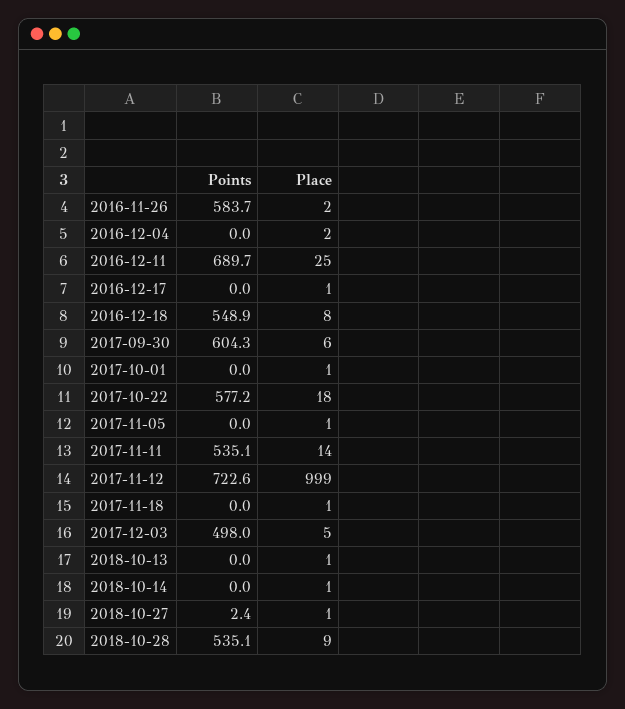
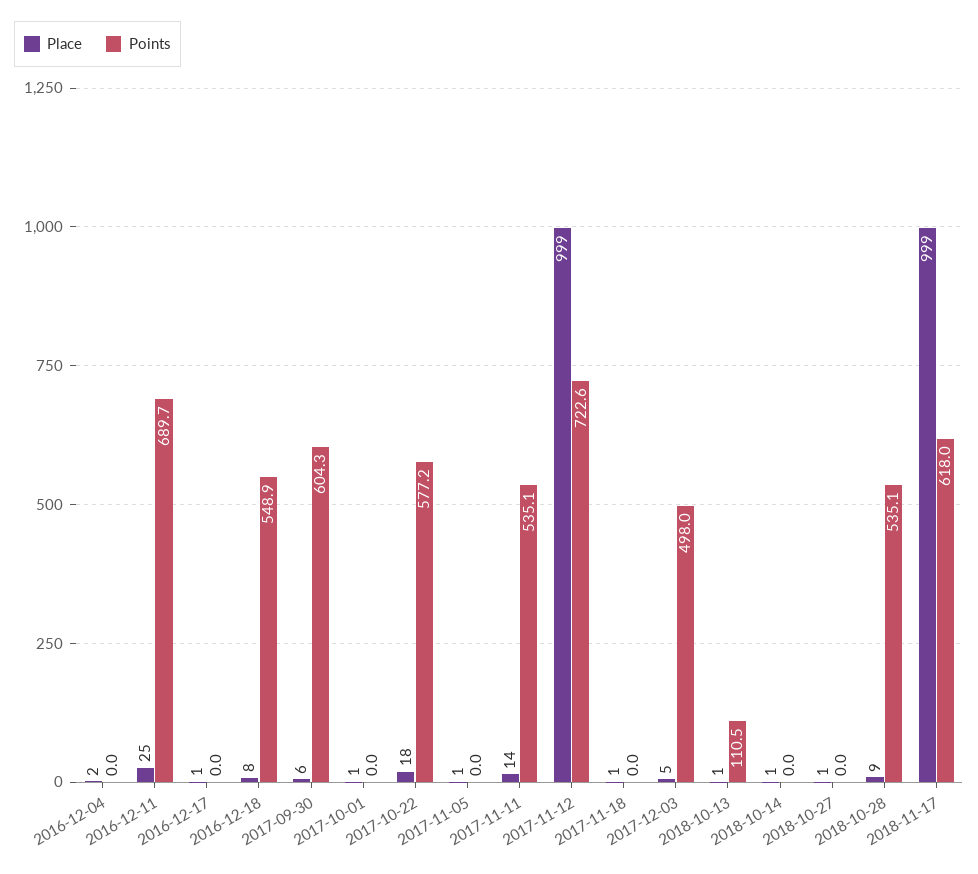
Points, 2016-11-26: 583.7 -> none
Place, 2016-11-26: 2 -> none
Points, 2018-10-13: 0 -> 110.5
Points, 2018-10-27: 2.4 -> 0
Place, 2018-11-17: none -> 999
Points, 2018-11-17: none -> 618

